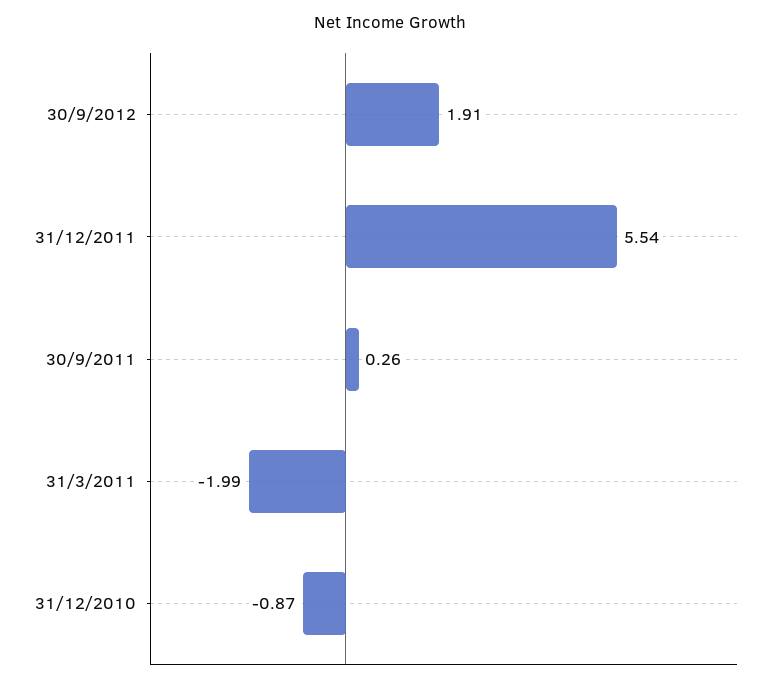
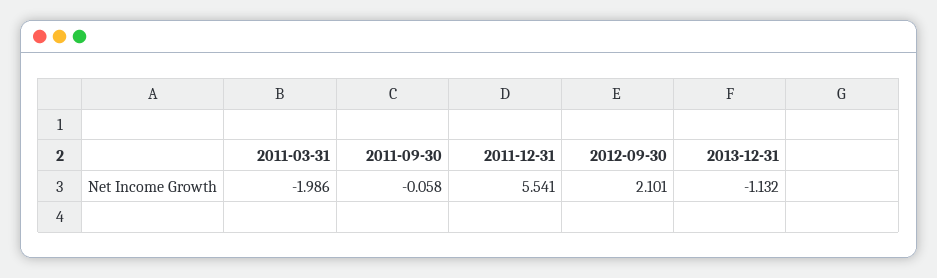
30/9/2012: 1.91 -> 2.101
30/9/2011: 0.26 -> -0.058
31/12/2010: -0.87 -> none
2013-12-31: none -> -1.132

